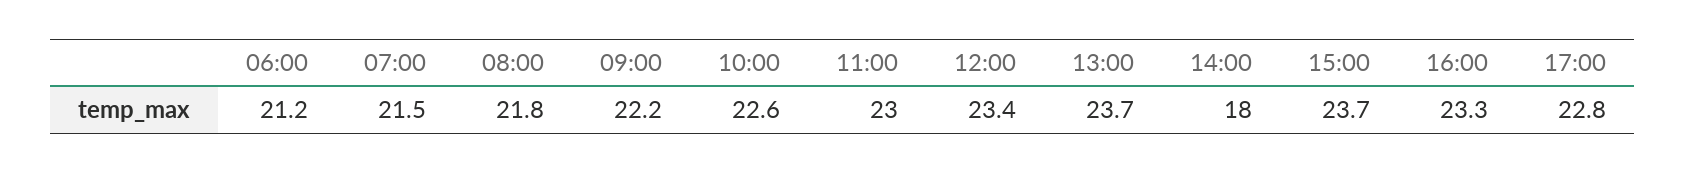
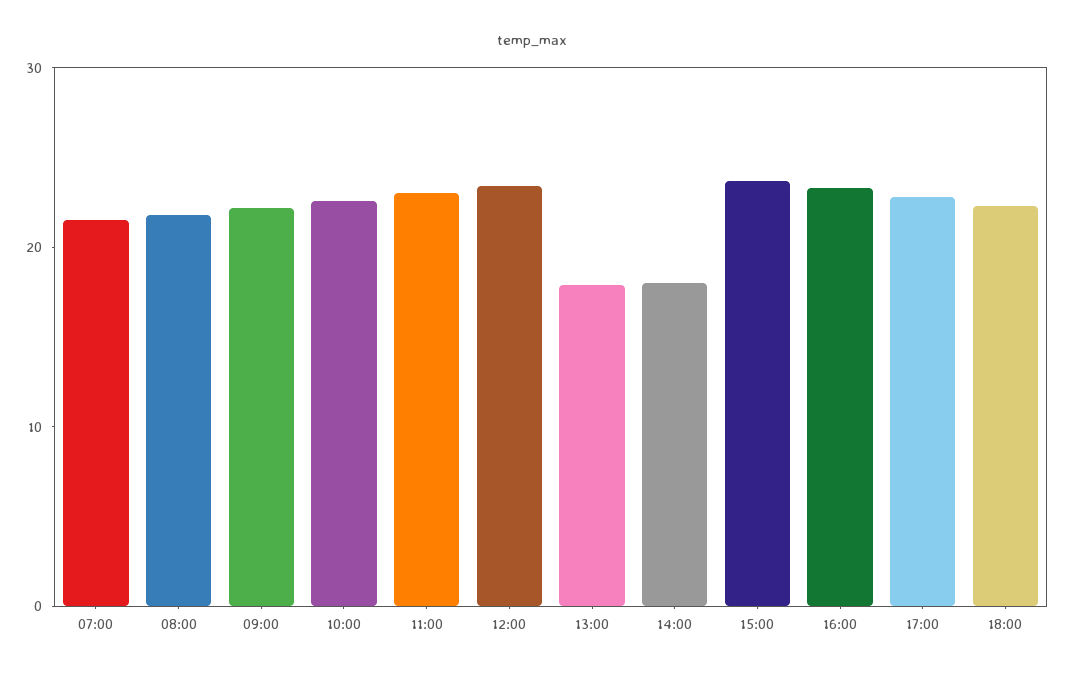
06:00: 21.2 -> none
13:00: 23.7 -> 18
18:00: none -> 22

